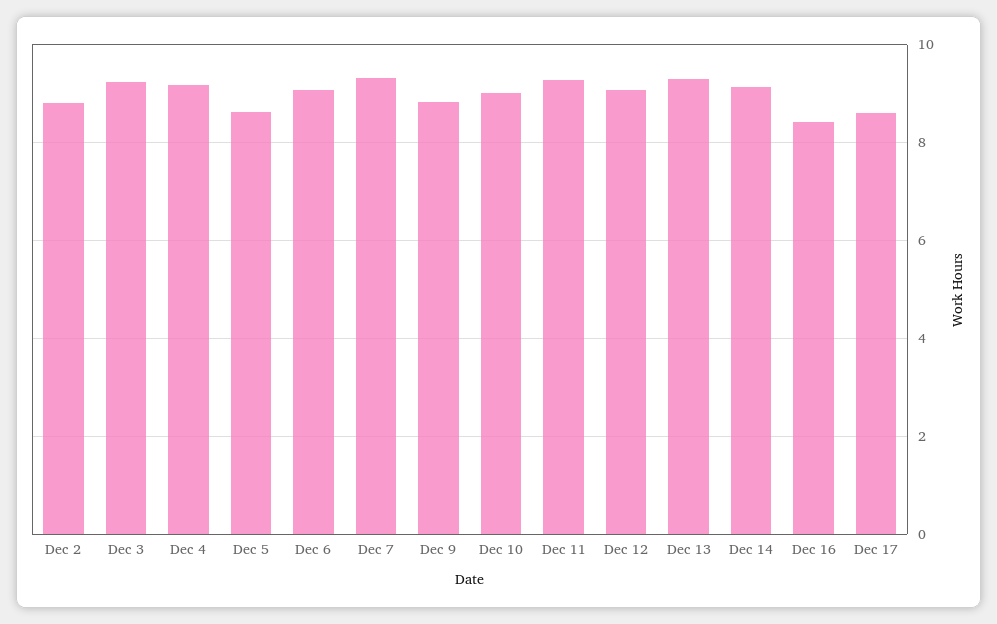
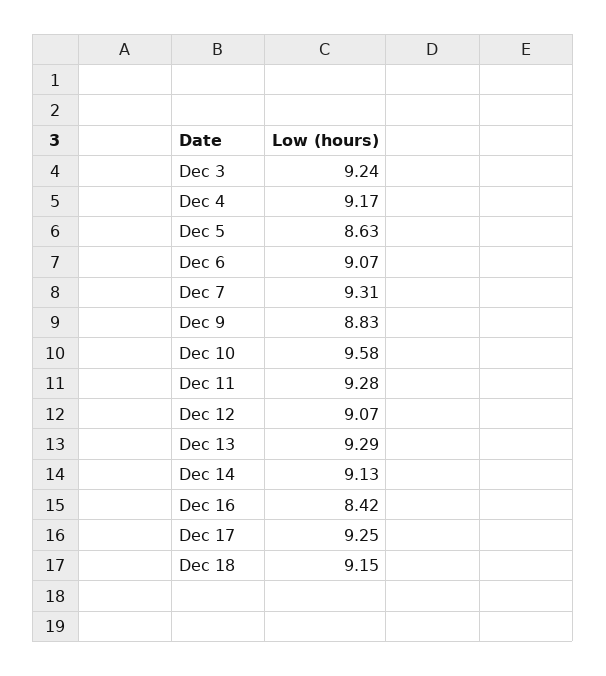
Dec 2: 8.8 -> none
Dec 10: 9 -> 9.58
Dec 17: 8.6 -> 9.25
Dec 18: none -> 9.15

